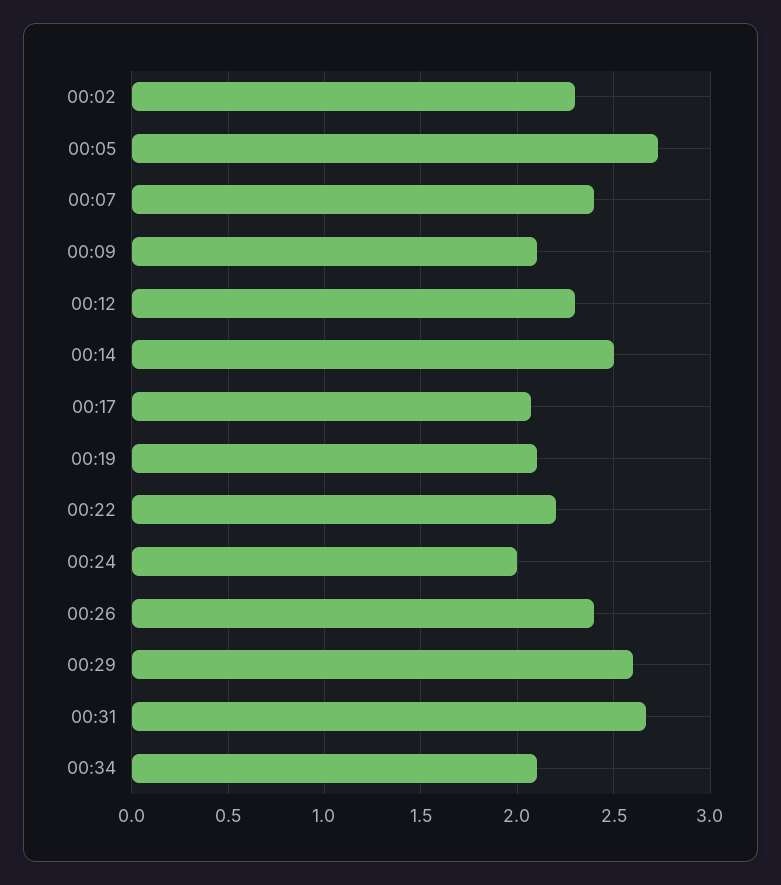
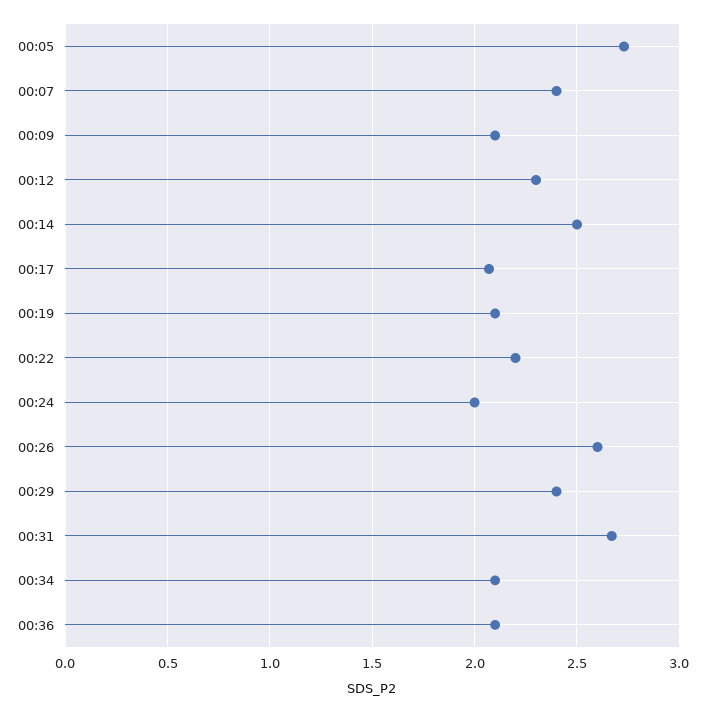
00:02: 2.3 -> none
00:26: 2.4 -> 2.6
00:29: 2.6 -> 2.4
00:36: none -> 2.1

